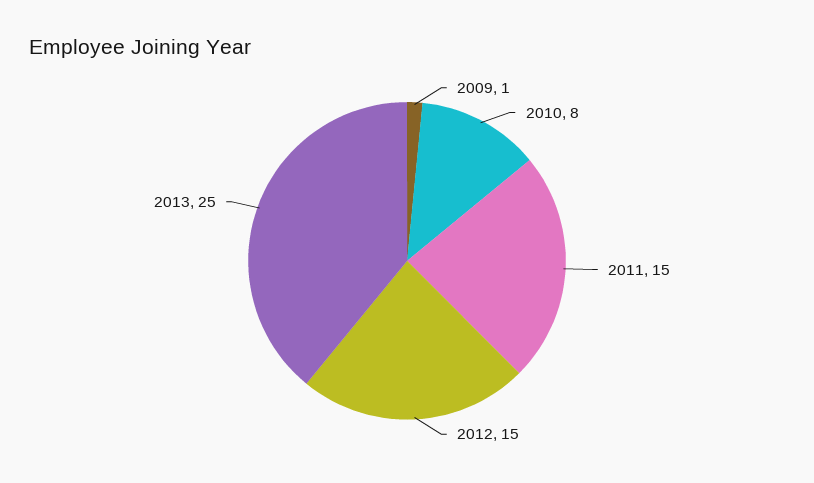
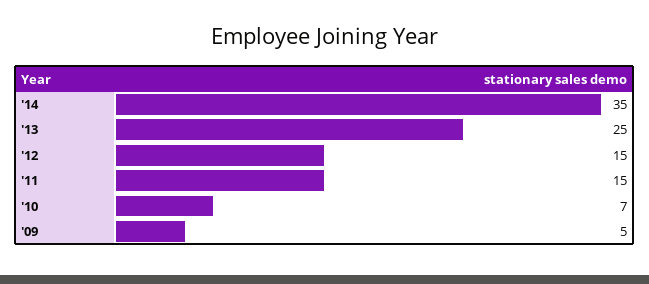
2009: 1 -> 5
2010: 8 -> 7
'14: none -> 35

